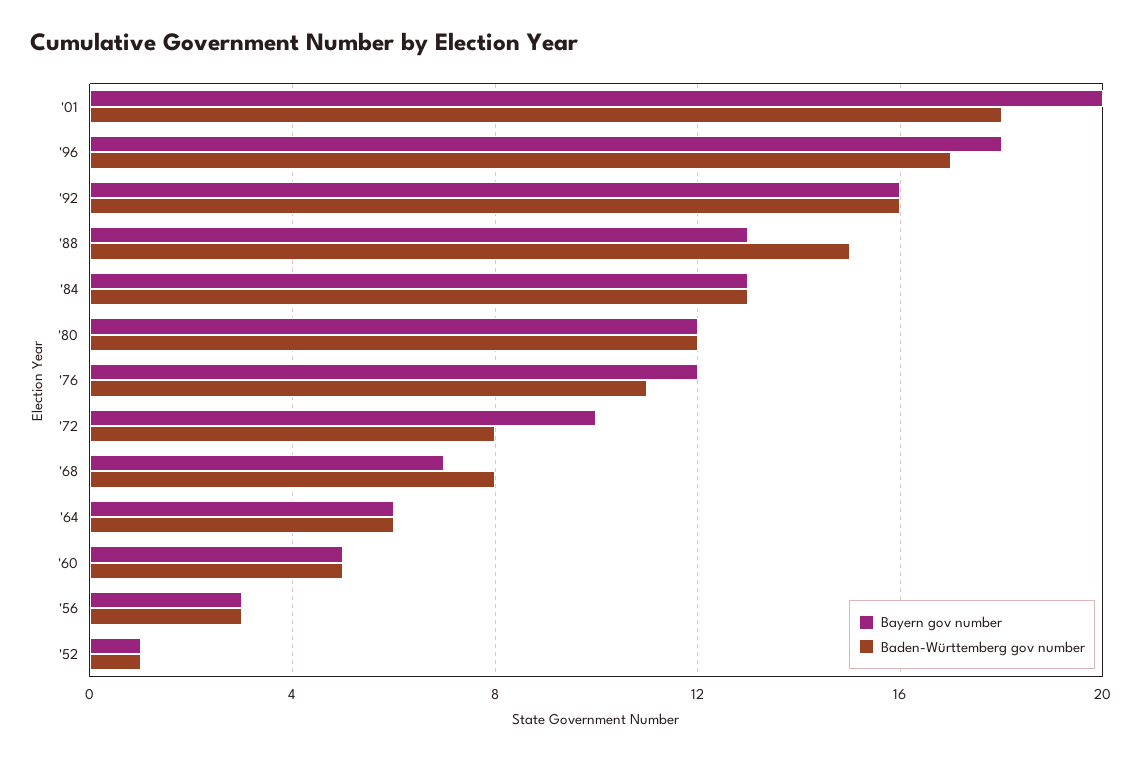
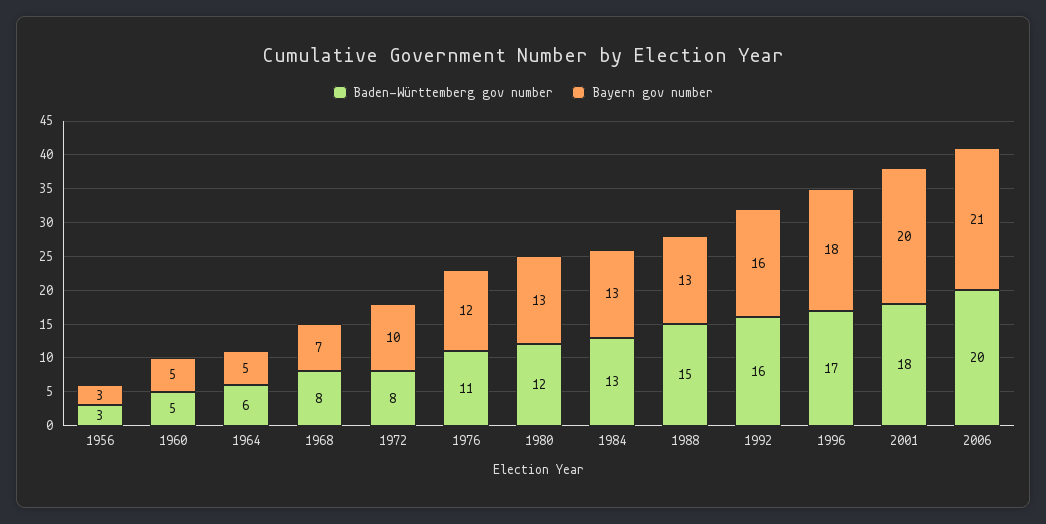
Bayern gov number, '80: 12 -> 13
Bayern gov number, '64: 6 -> 5
Bayern gov number, '52: 1 -> none
Baden-Württemberg gov number, '52: 1 -> none
Baden-Württemberg gov number, 2006: none -> 20
Bayern gov number, 2006: none -> 21

